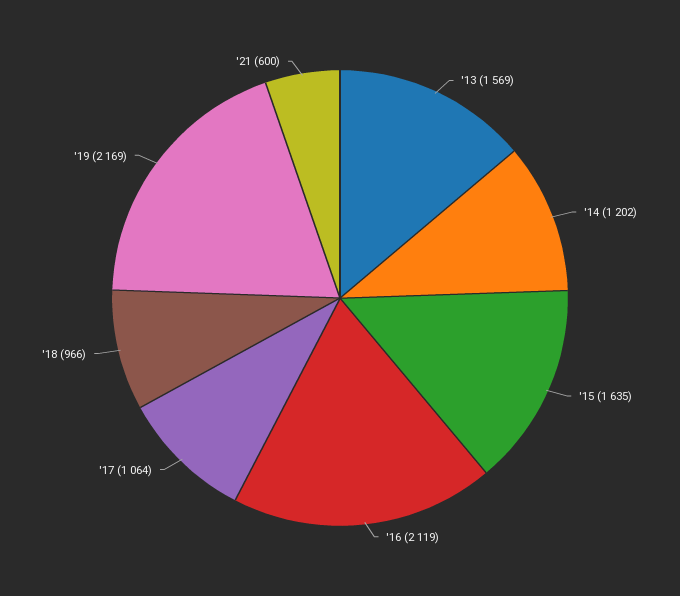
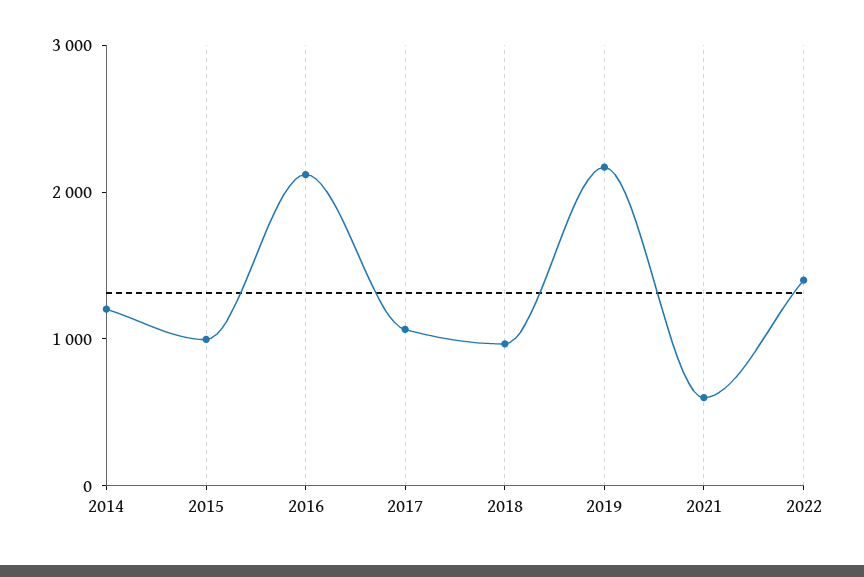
'13: 1569 -> none
'15: 1635 -> 1000
2022: none -> 1400

